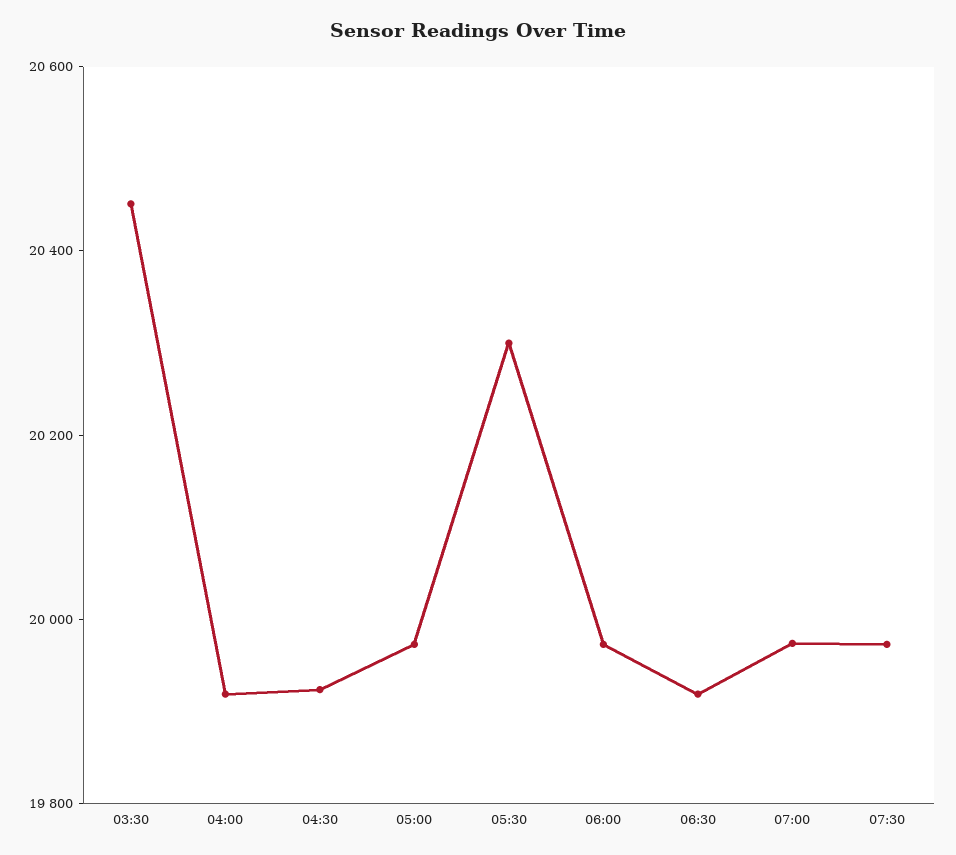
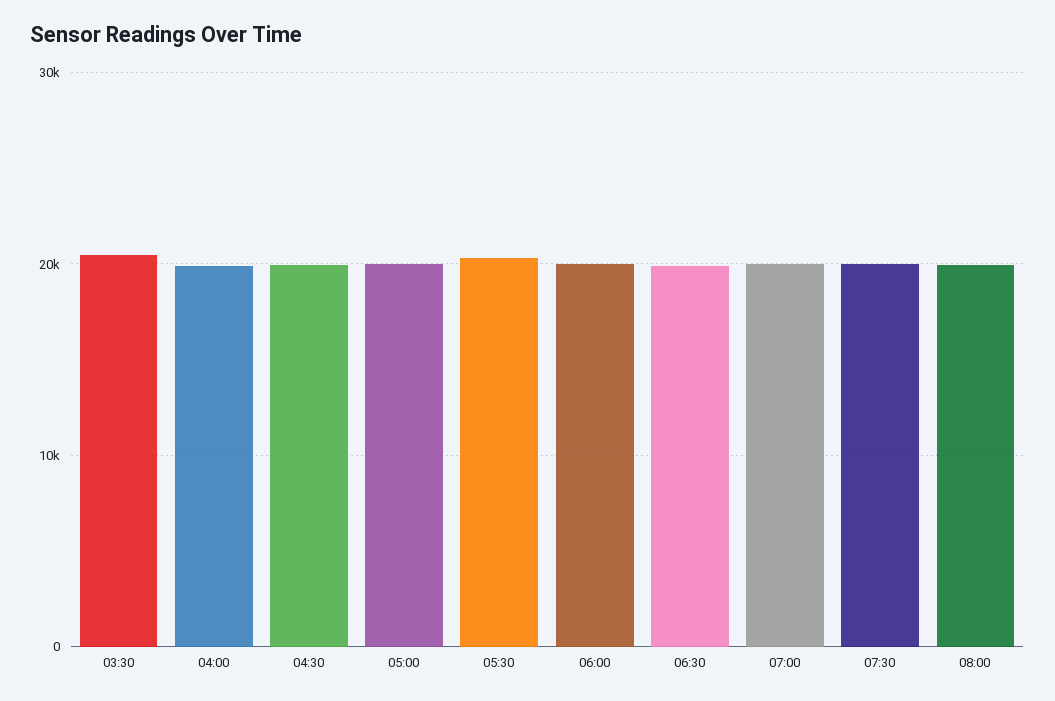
08:00: none -> 20000

